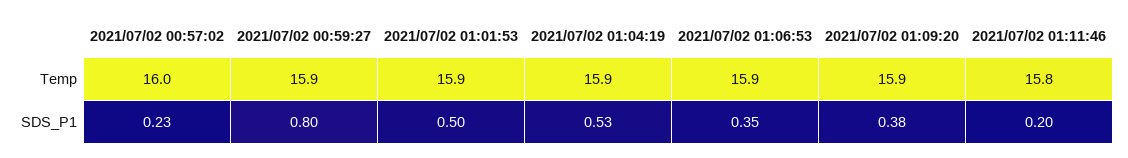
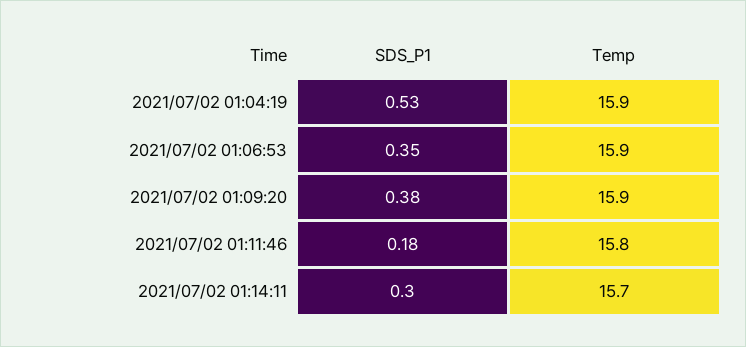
2021/07/02 00:57:02, Temp: 16 -> none
2021/07/02 00:59:27, Temp: 15.9 -> none
2021/07/02 01:01:53, Temp: 15.9 -> none
2021/07/02 00:57:02, SDS_P1: 0.23 -> none
2021/07/02 00:59:27, SDS_P1: 0.8 -> none
2021/07/02 01:01:53, SDS_P1: 0.5 -> none
2021/07/02 01:11:46, SDS_P1: 0.2 -> 0.18
2021/07/02 01:14:11, SDS_P1: none -> 0.3
2021/07/02 01:14:11, Temp: none -> 15.7

